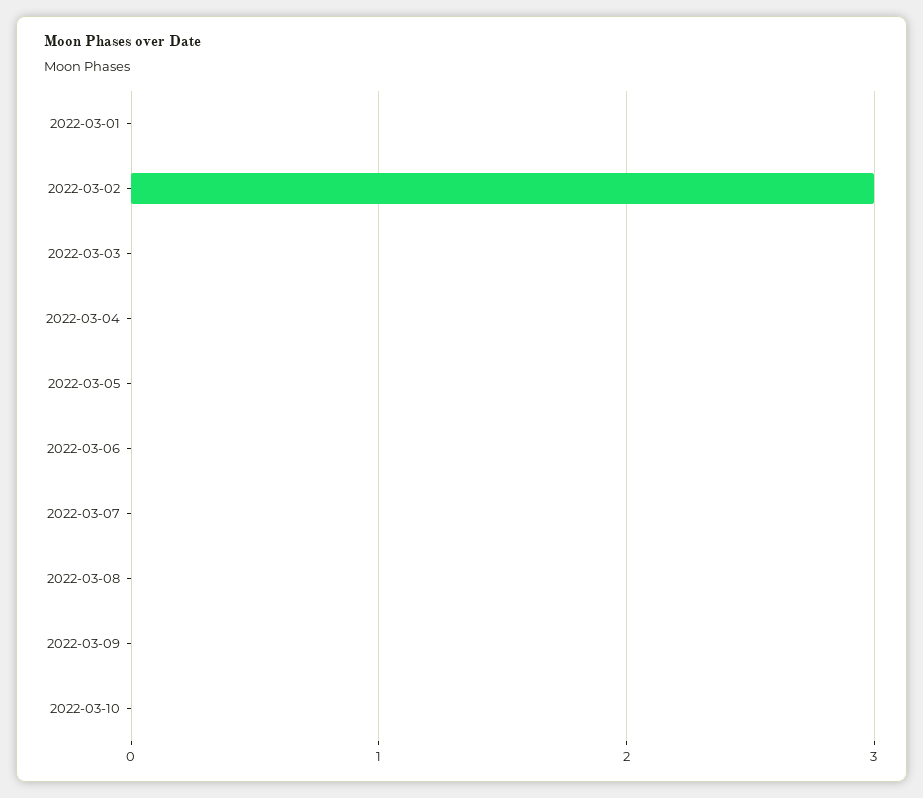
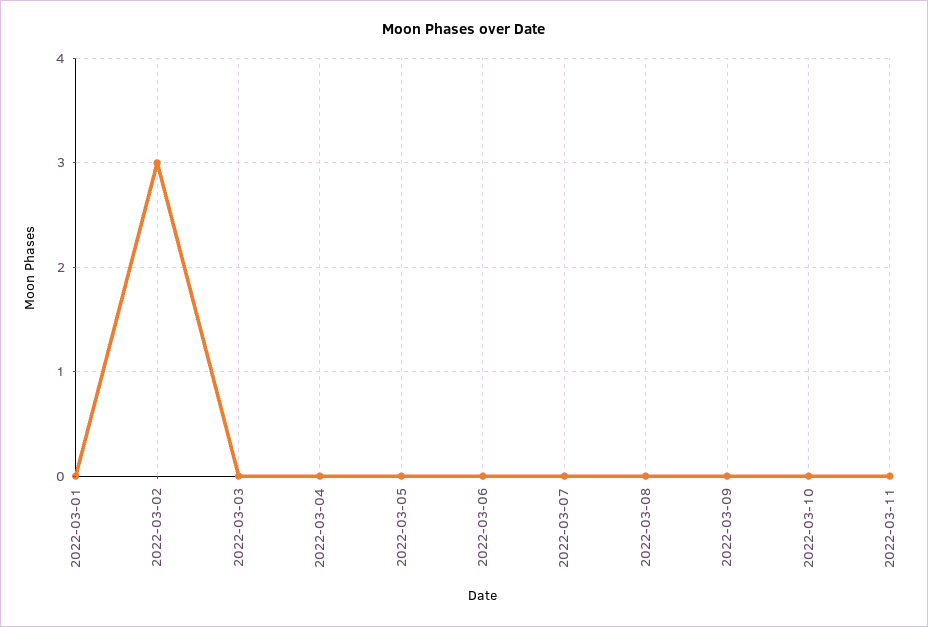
2022-03-11: none -> 0

